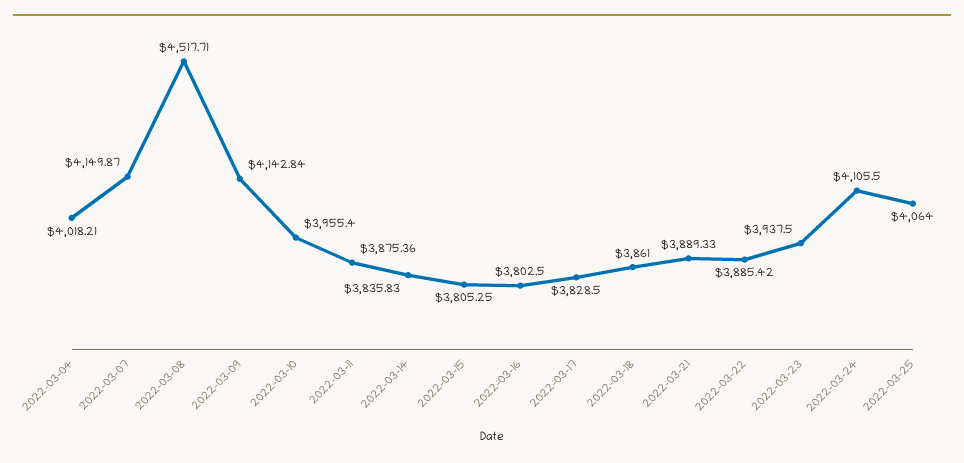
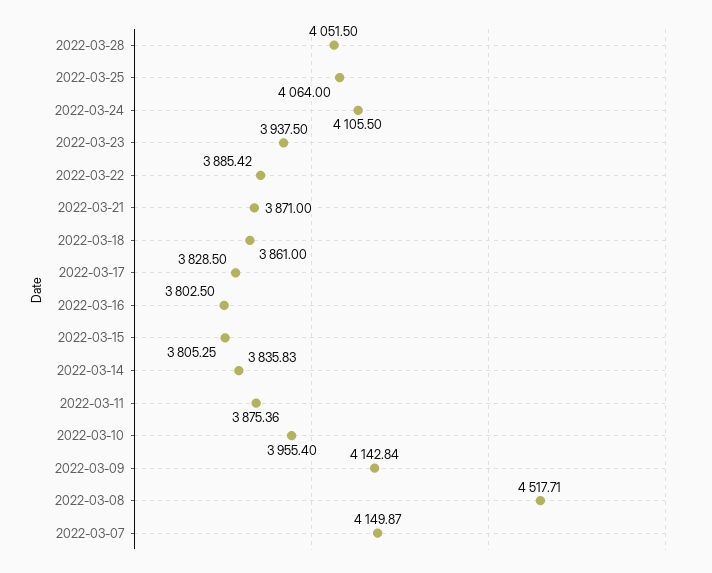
2022-03-04: 4018.21 -> none
2022-03-21: 3889.33 -> 3871
2022-03-28: none -> 4051.5

